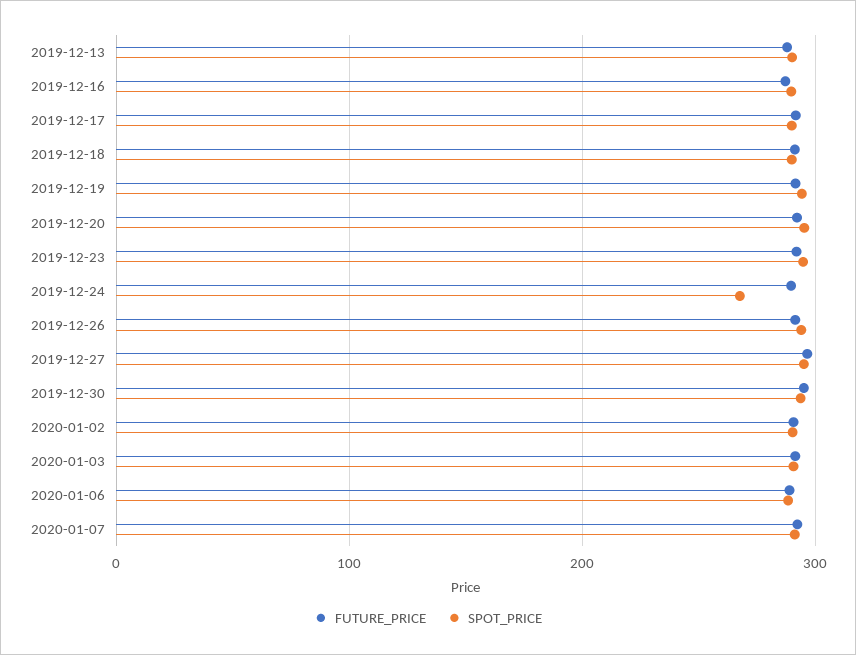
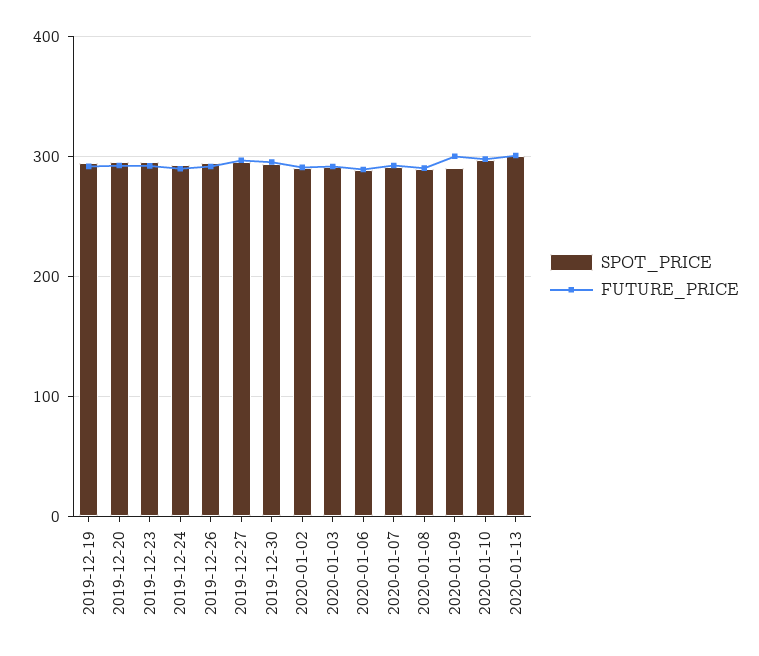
FUTURE_PRICE, 2019-12-13: 290 -> none
SPOT_PRICE, 2019-12-13: 290 -> none
FUTURE_PRICE, 2019-12-16: 290 -> none
SPOT_PRICE, 2019-12-16: 290 -> none
FUTURE_PRICE, 2019-12-17: 290 -> none
SPOT_PRICE, 2019-12-17: 290 -> none
FUTURE_PRICE, 2019-12-18: 290 -> none
SPOT_PRICE, 2019-12-18: 290 -> none
SPOT_PRICE, 2019-12-24: 270 -> 290
SPOT_PRICE, 2020-01-08: none -> 290
FUTURE_PRICE, 2020-01-08: none -> 290
SPOT_PRICE, 2020-01-09: none -> 290
FUTURE_PRICE, 2020-01-09: none -> 300
SPOT_PRICE, 2020-01-10: none -> 300
FUTURE_PRICE, 2020-01-10: none -> 300
SPOT_PRICE, 2020-01-13: none -> 300
FUTURE_PRICE, 2020-01-13: none -> 300

